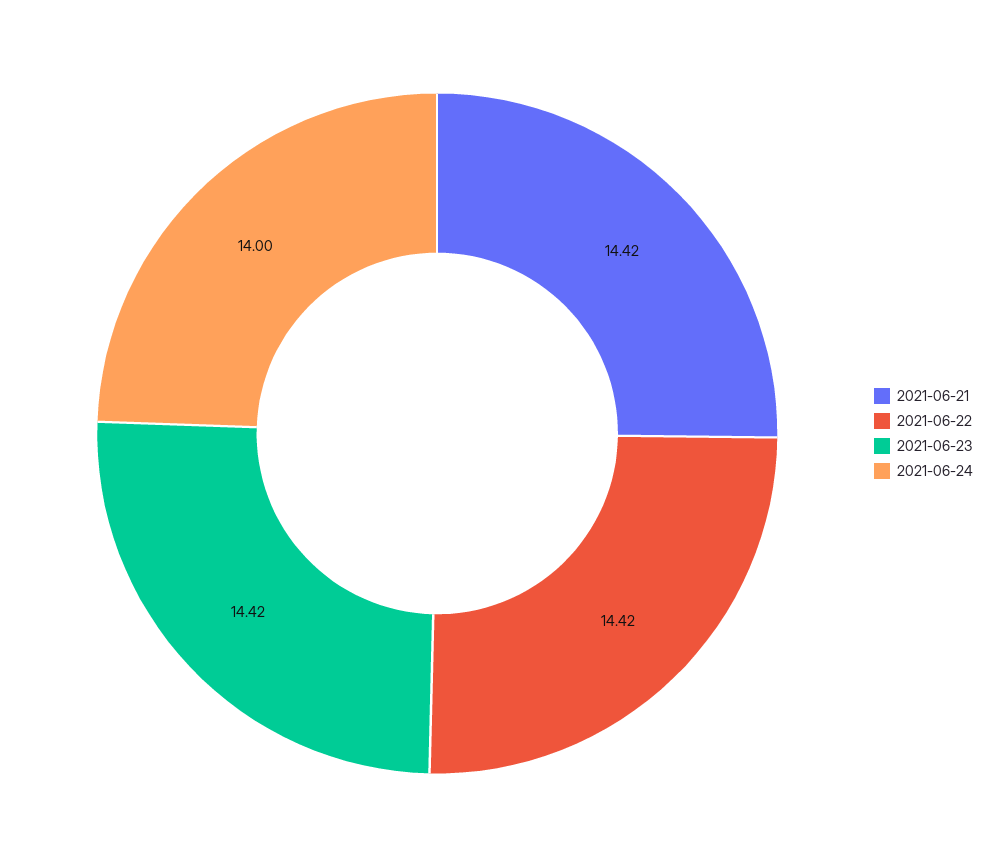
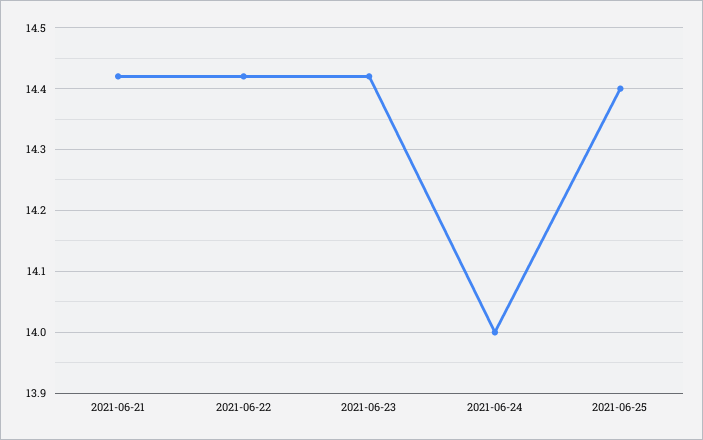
2021-06-25: none -> 14.4

